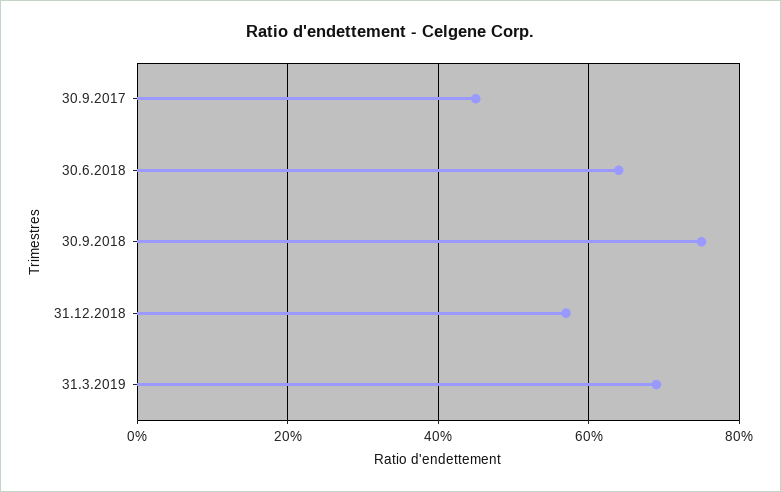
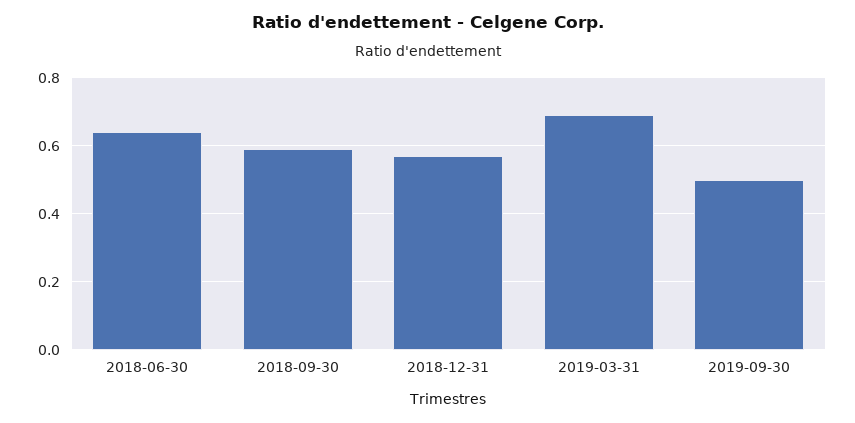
30.9.2017: 0.45 -> none
30.9.2018: 0.75 -> 0.6
2019-09-30: none -> 0.5

